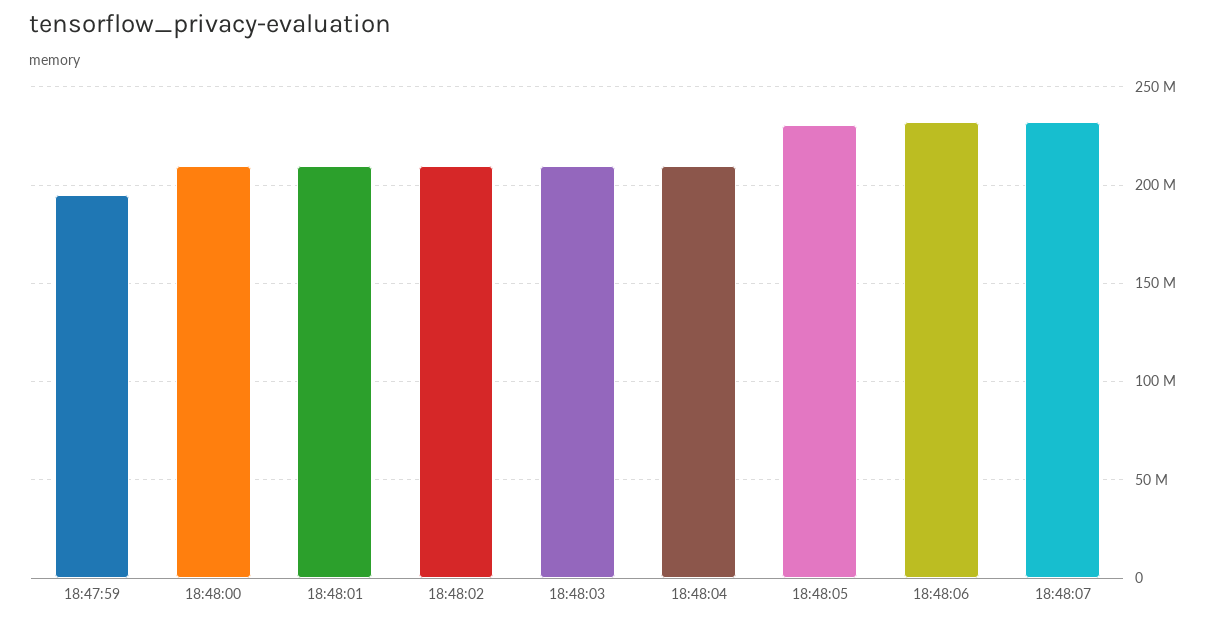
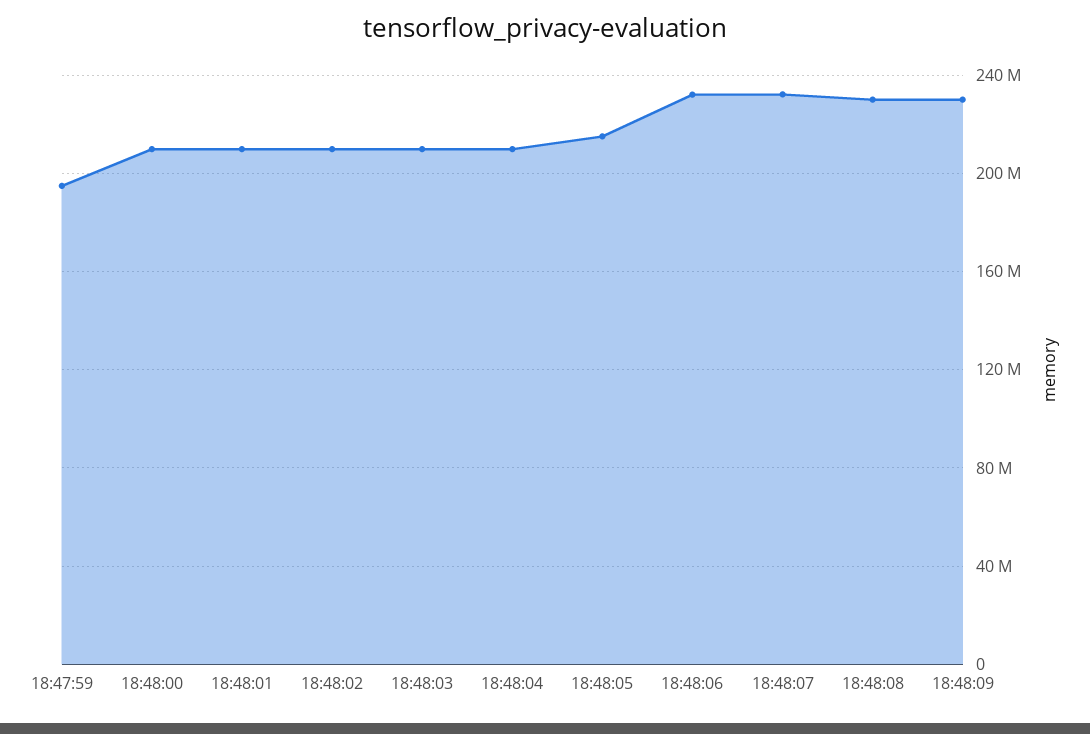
18:48:05: 230000000 -> 215000000
18:48:08: none -> 230000000
18:48:09: none -> 230000000

